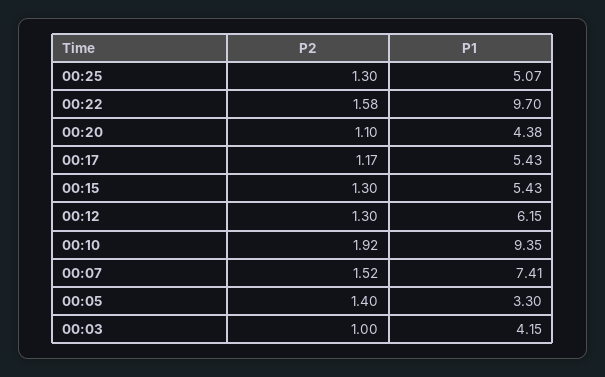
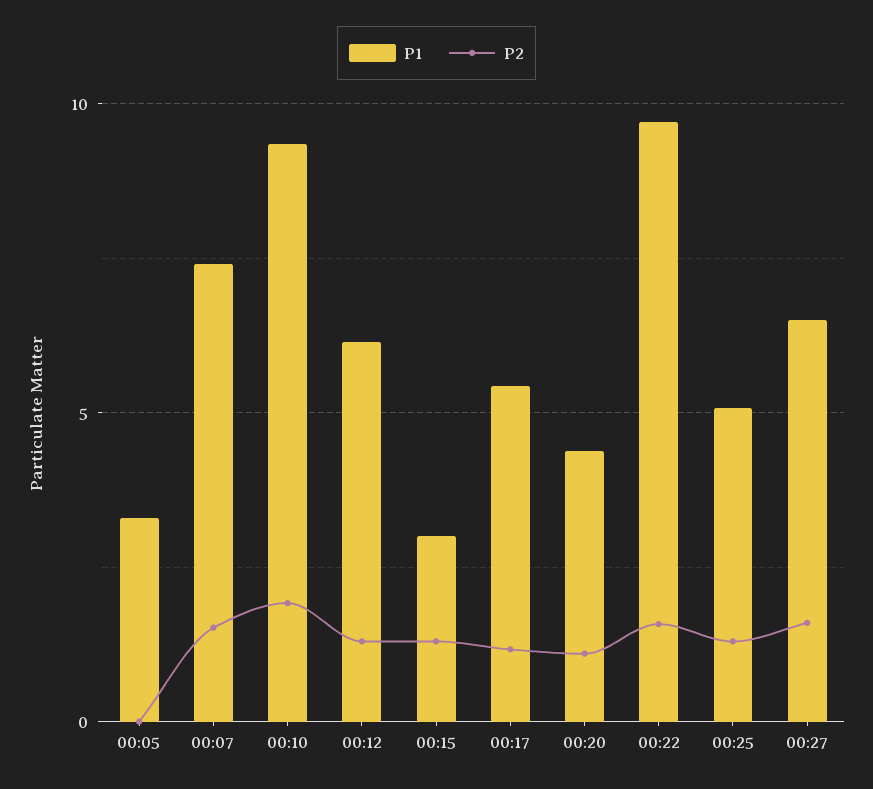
P1, 00:15: 5.43 -> 3
P2, 00:05: 1.4 -> 0
P2, 00:03: 1 -> none
P1, 00:03: 4.15 -> none
P1, 00:27: none -> 6.5
P2, 00:27: none -> 1.5

